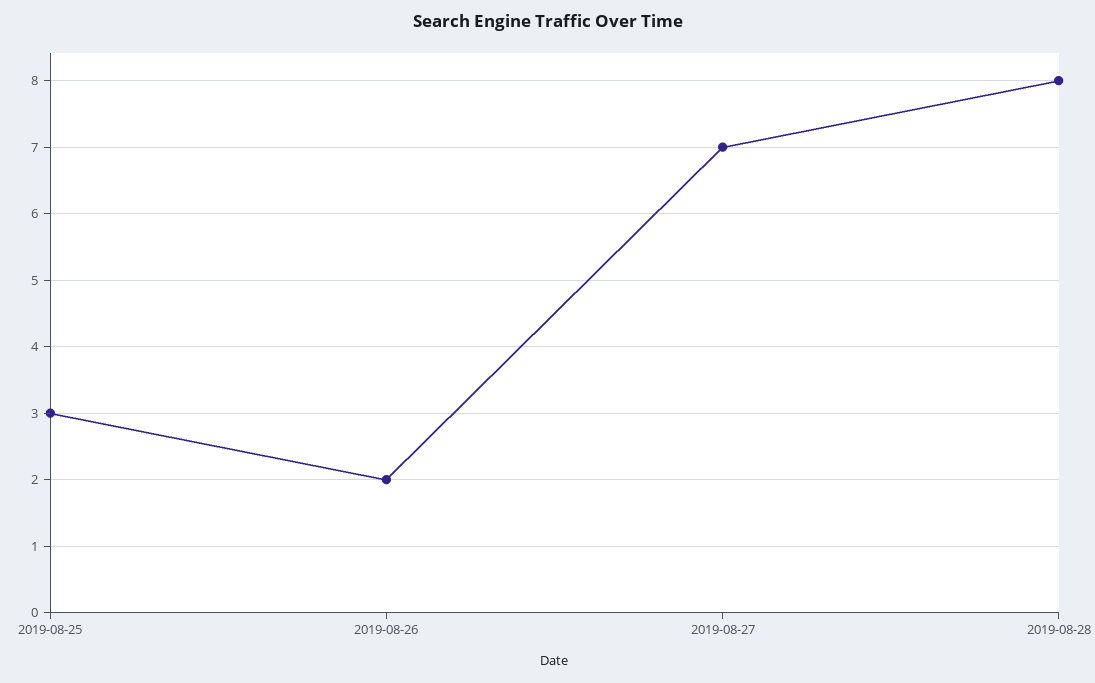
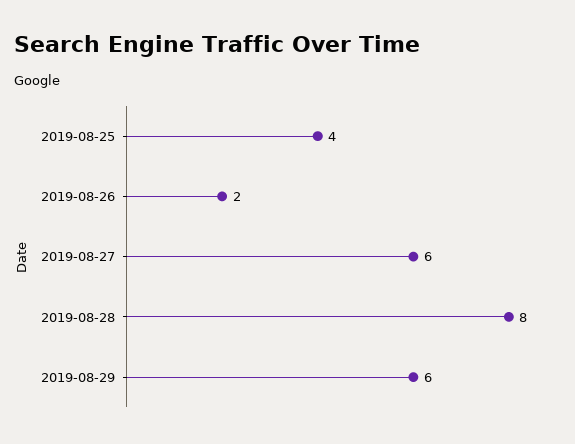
2019-08-25: 3 -> 4
2019-08-27: 7 -> 6
2019-08-29: none -> 6

